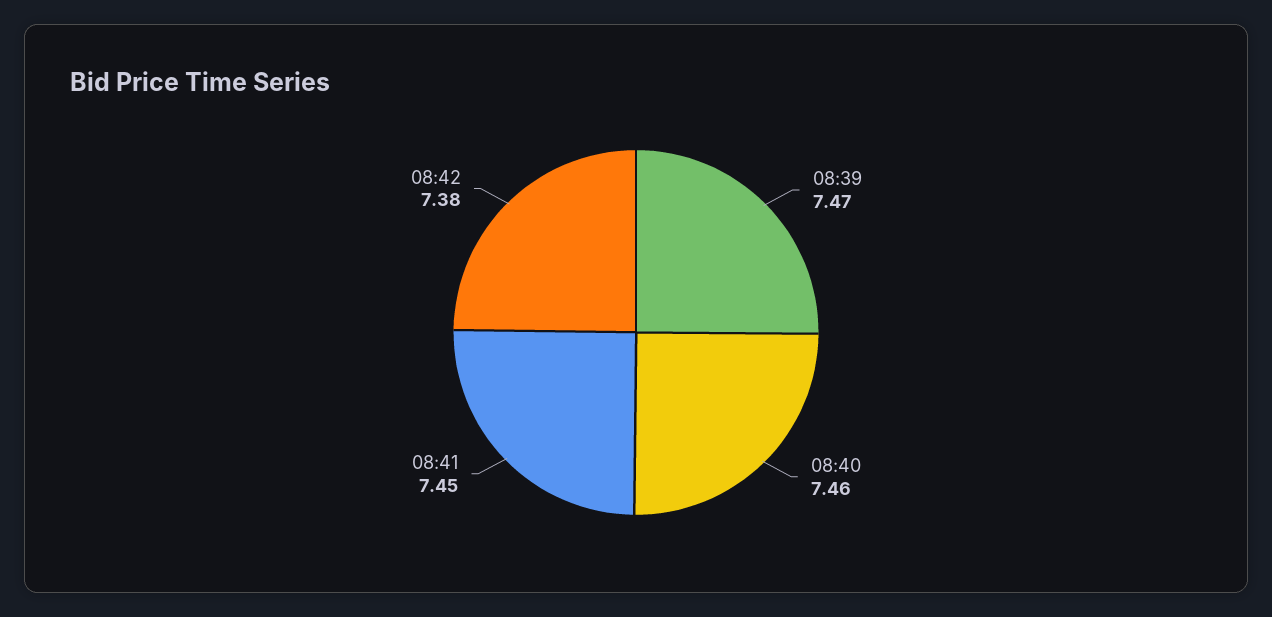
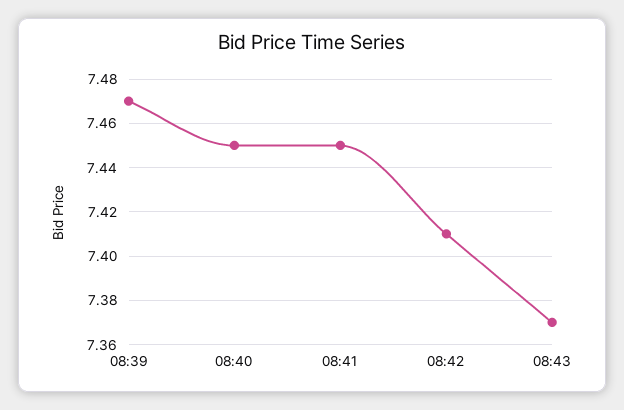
08:40: 7.46 -> 7.45
08:42: 7.38 -> 7.41
08:43: none -> 7.37

